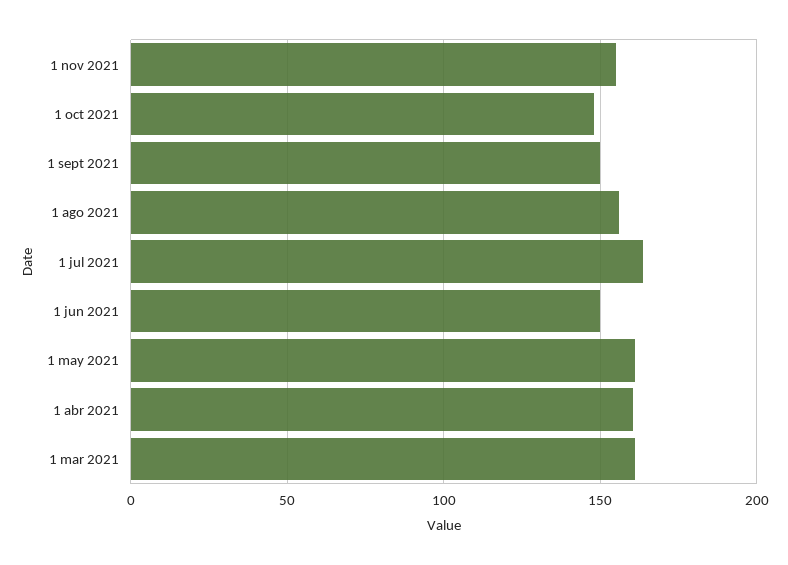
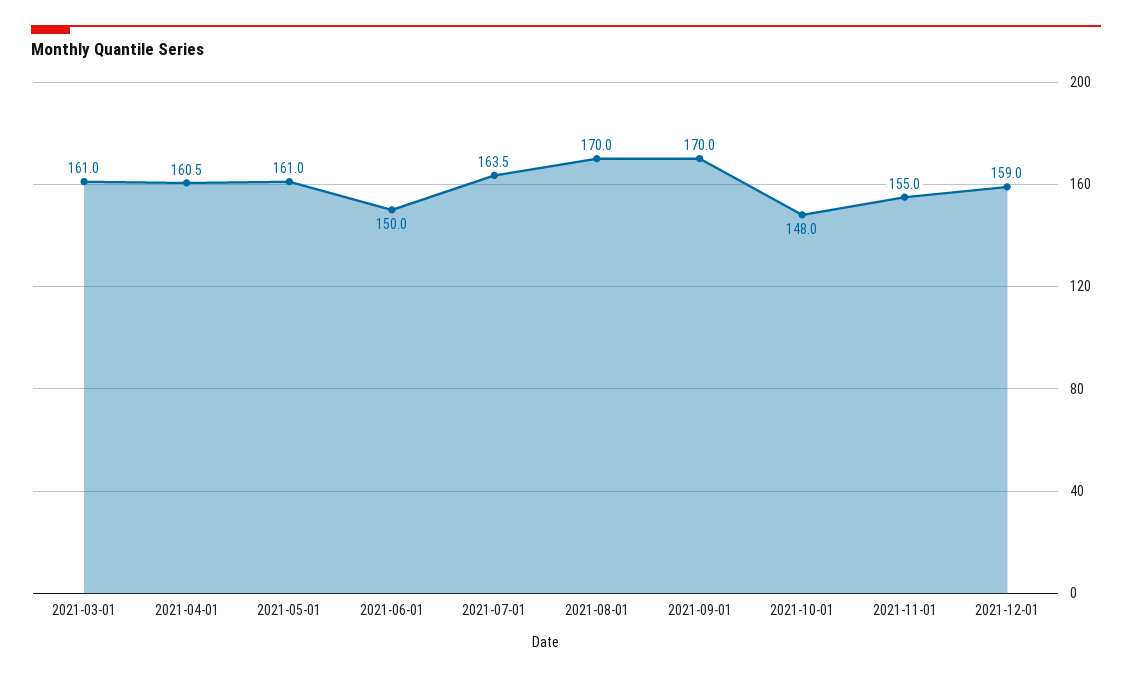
1 sept 2021: 150 -> 170
1 ago 2021: 155 -> 170
2021-12-01: none -> 159

